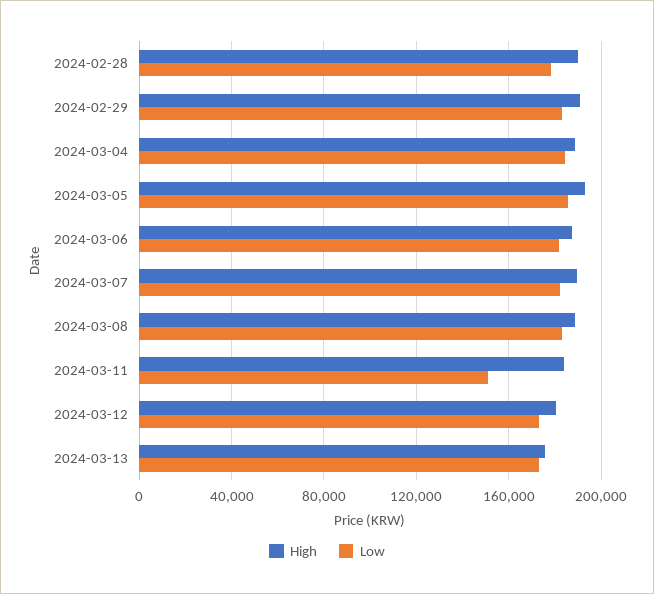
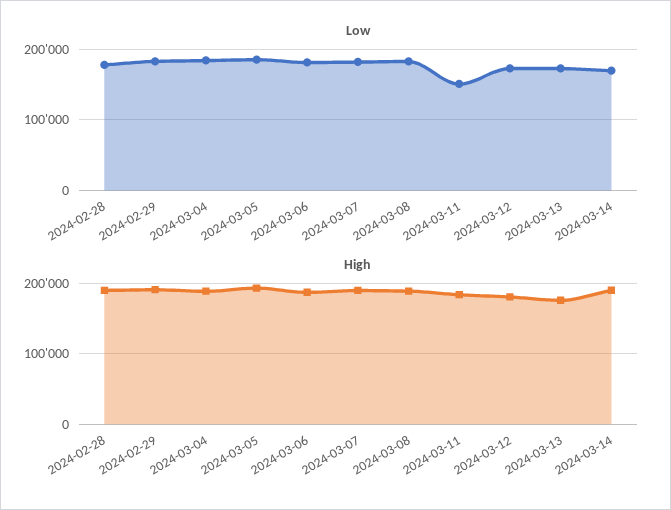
Low, 2024-03-14: none -> 170000
High, 2024-03-14: none -> 190000

